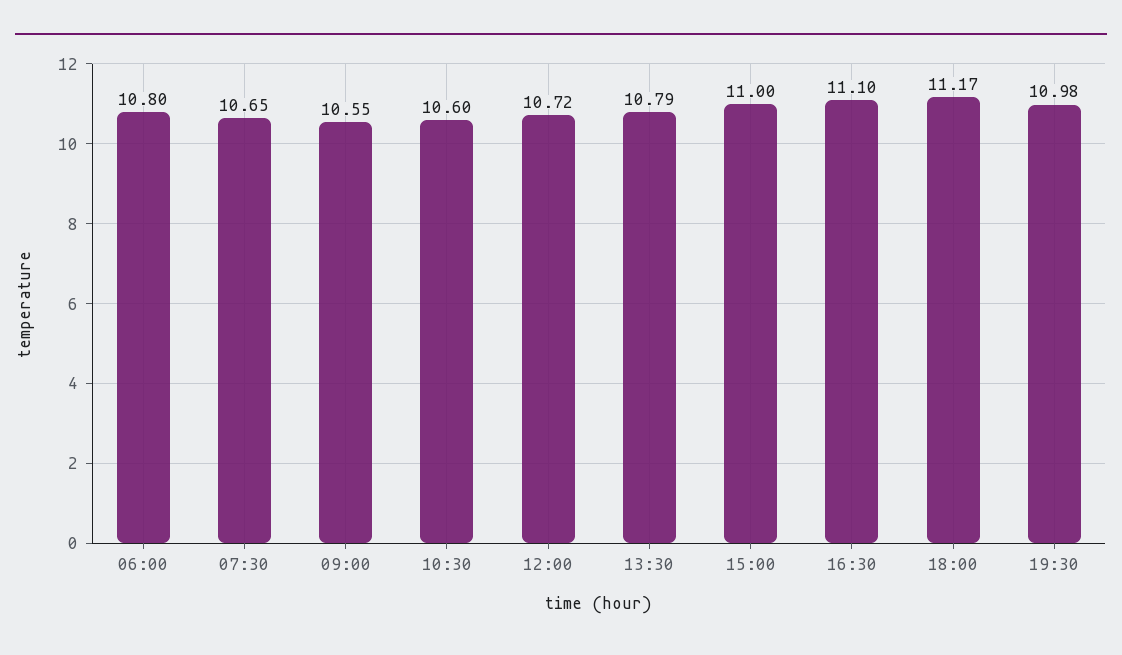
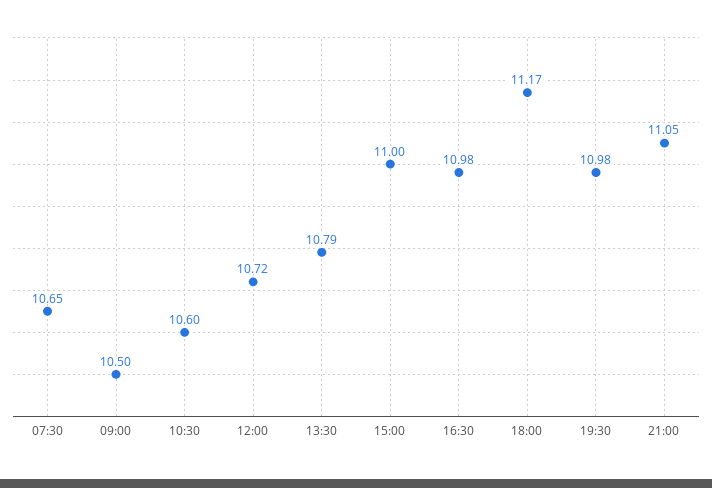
06:00: 10.8 -> none
09:00: 10.55 -> 10.5
16:30: 11.1 -> 10.98
21:00: none -> 11.05

